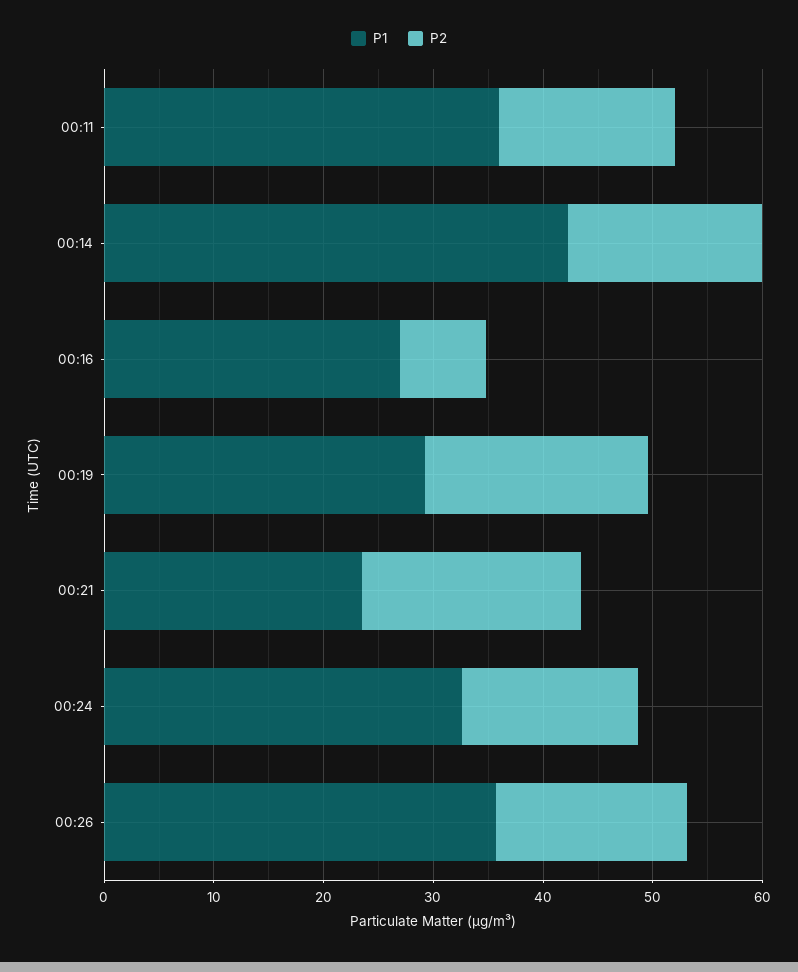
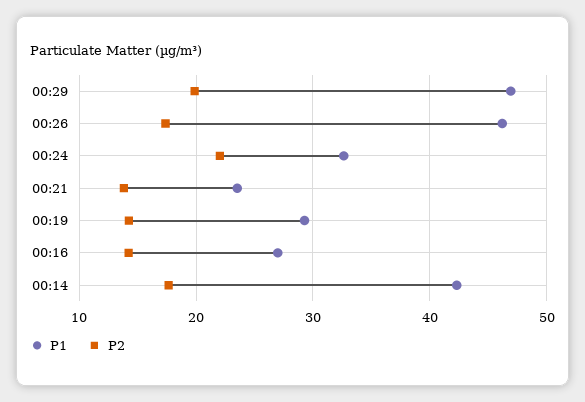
P1, 00:11: 36 -> none
P2, 00:11: 16 -> none
P2, 00:16: 8 -> 14
P2, 00:19: 20 -> 14
P2, 00:21: 20 -> 14
P2, 00:24: 16 -> 22
P1, 00:26: 36 -> 46
P1, 00:29: none -> 47
P2, 00:29: none -> 20

